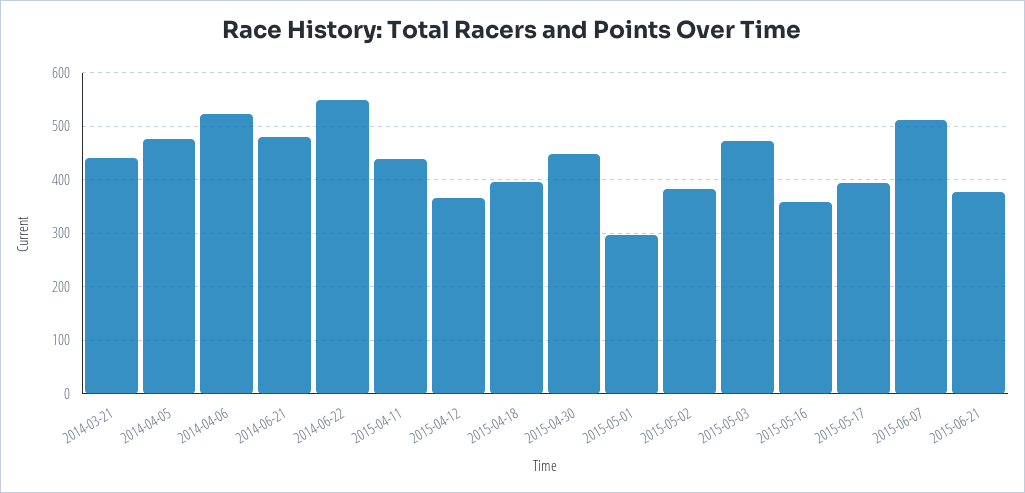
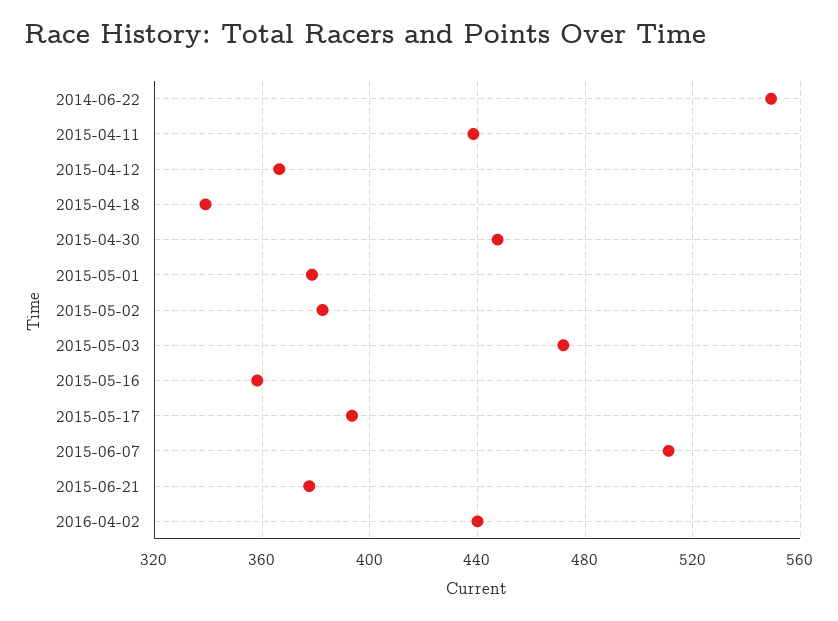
2014-03-21: 440 -> none
2014-04-05: 480 -> none
2014-04-06: 520 -> none
2014-06-21: 480 -> none
2015-04-18: 400 -> 340
2015-05-01: 300 -> 380
2016-04-02: none -> 440

